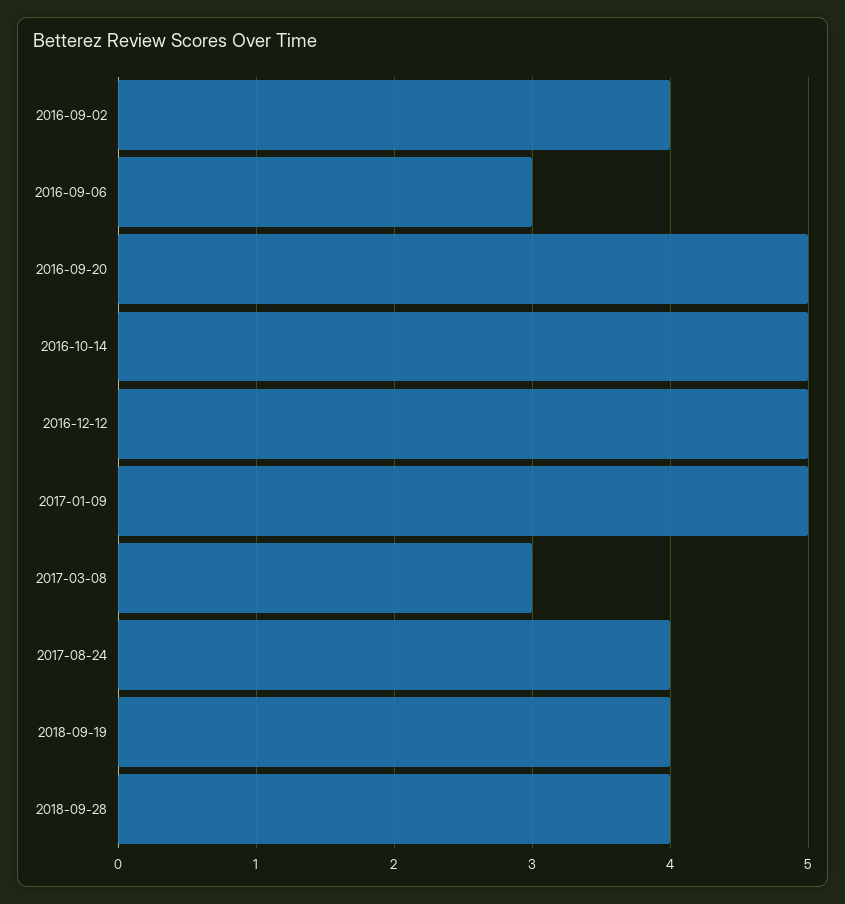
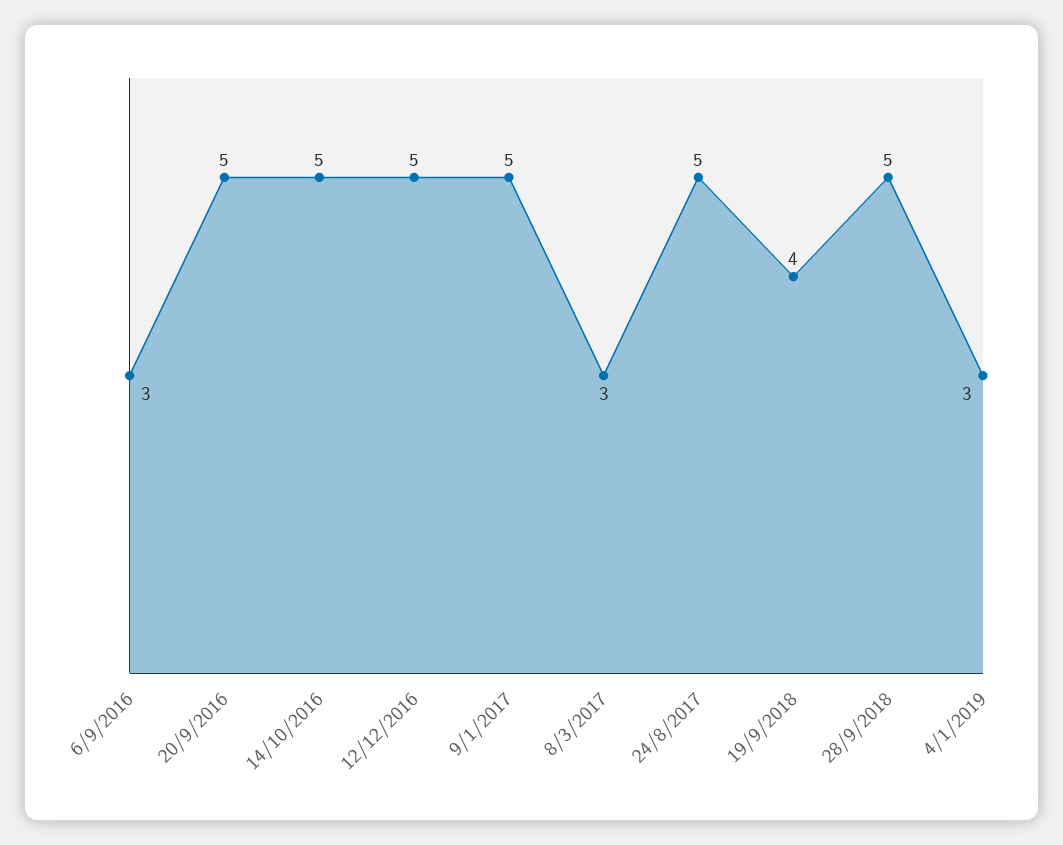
2016-09-02: 4 -> none
2017-08-24: 4 -> 5
2018-09-28: 4 -> 5
4/1/2019: none -> 3

